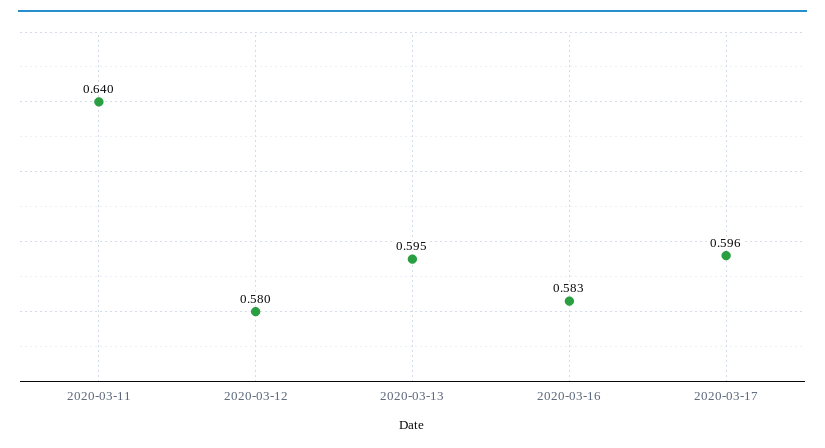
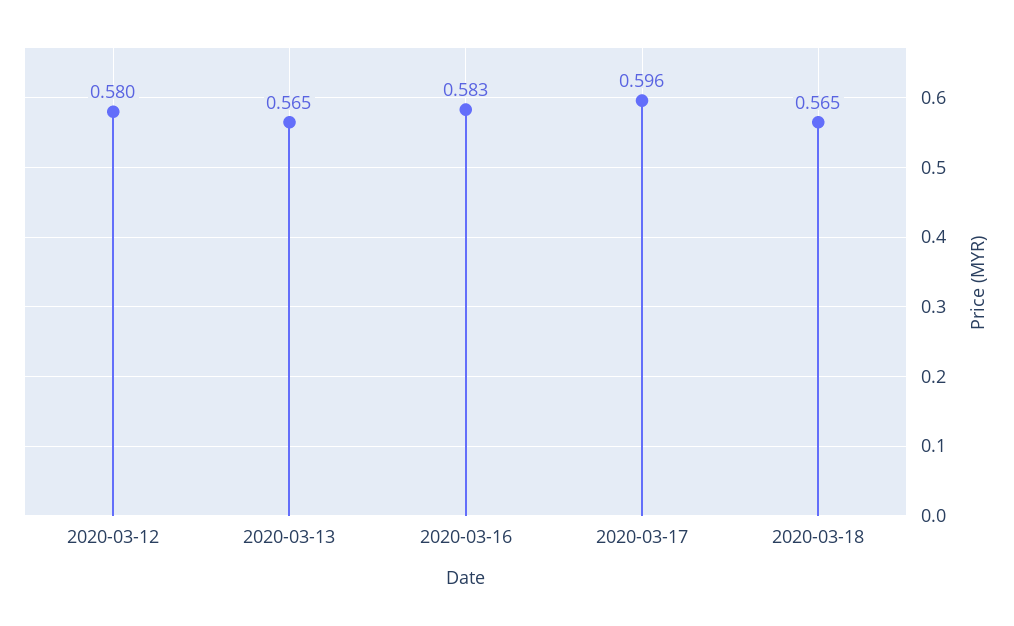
2020-03-11: 0.64 -> none
2020-03-13: 0.595 -> 0.565
2020-03-18: none -> 0.565

